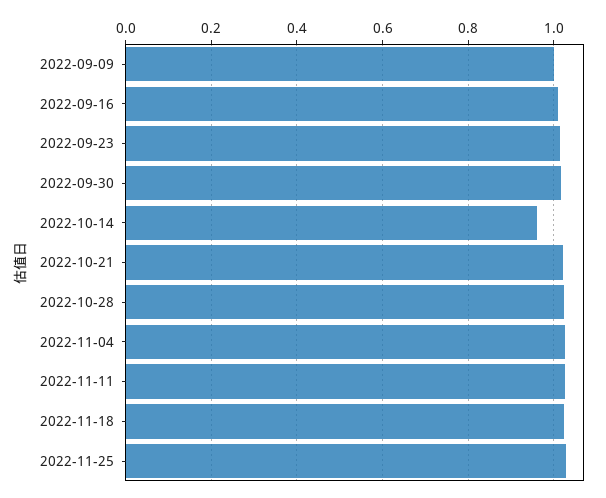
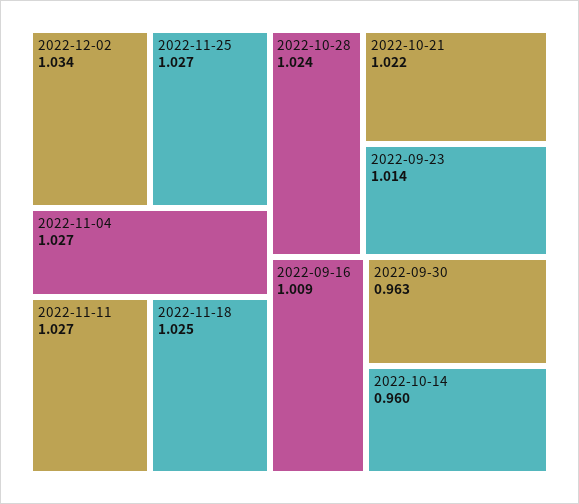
2022-09-09: 1 -> none
2022-09-30: 1.02 -> 0.963
2022-12-02: none -> 1.034

